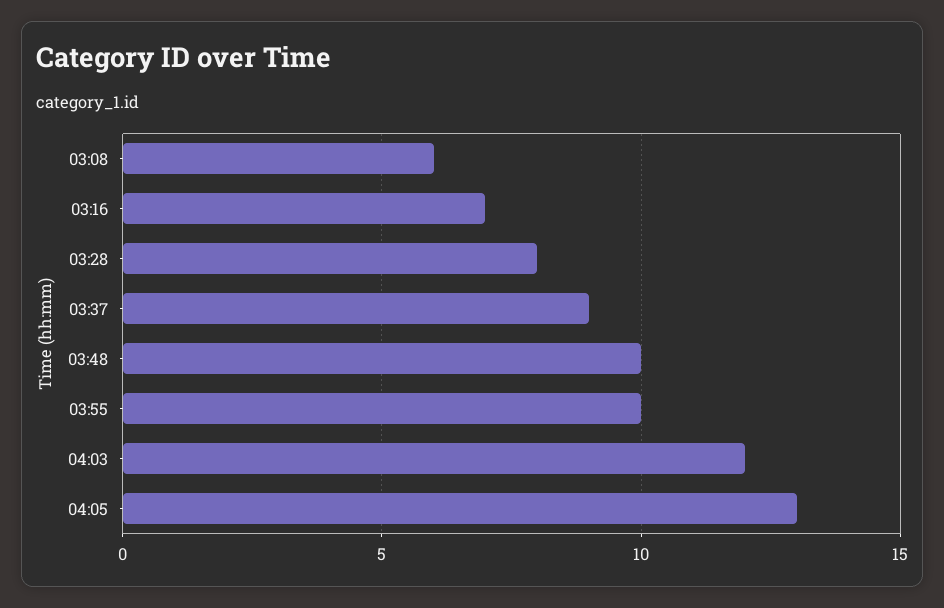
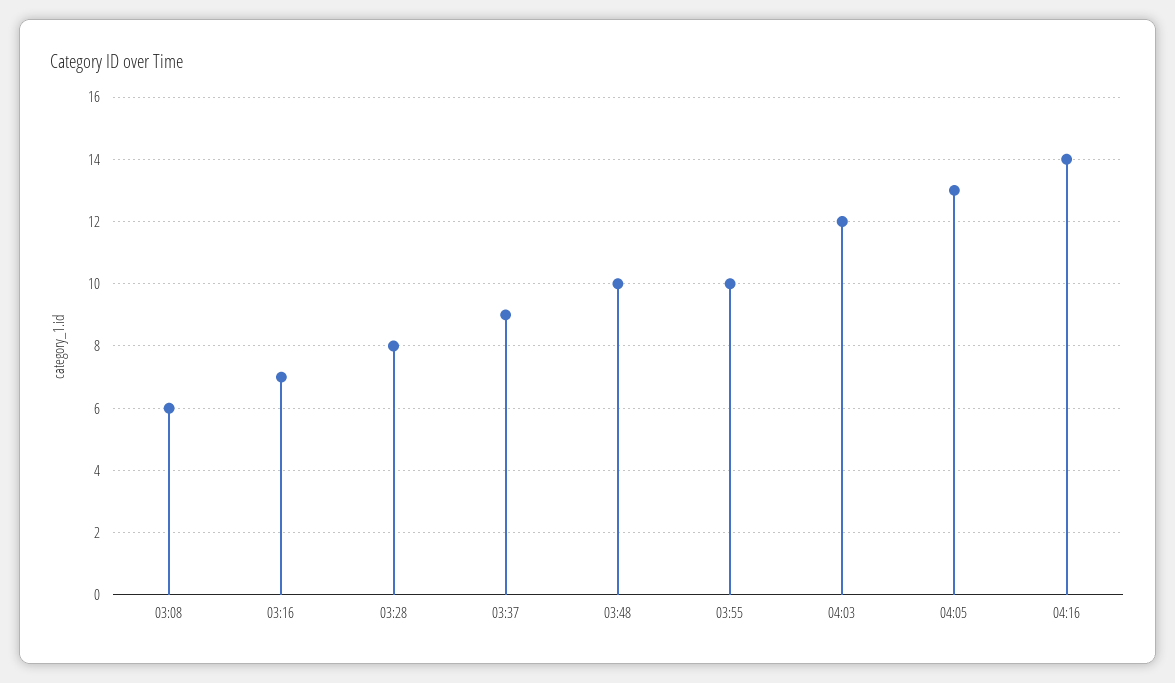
04:16: none -> 14

